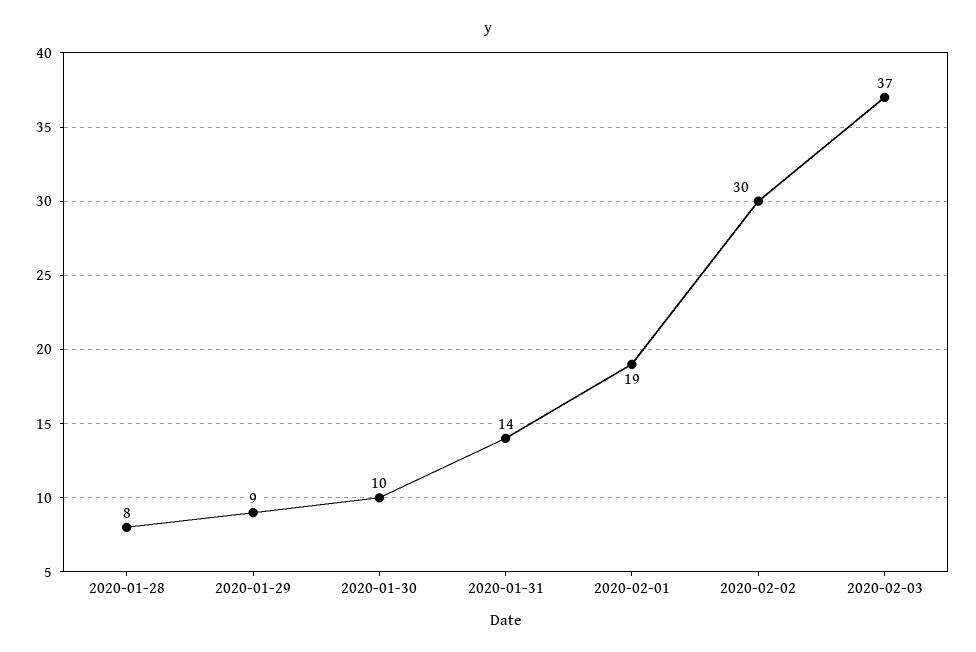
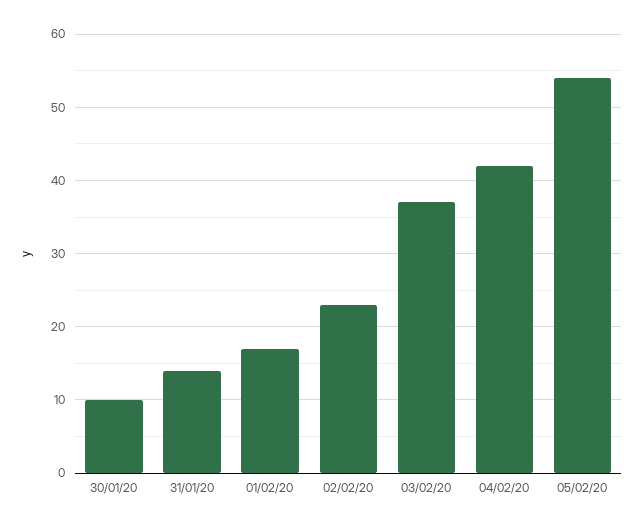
2020-01-28: 8 -> none
2020-01-29: 9 -> none
2020-02-01: 19 -> 17
2020-02-02: 30 -> 23
04/02/20: none -> 42
05/02/20: none -> 54

